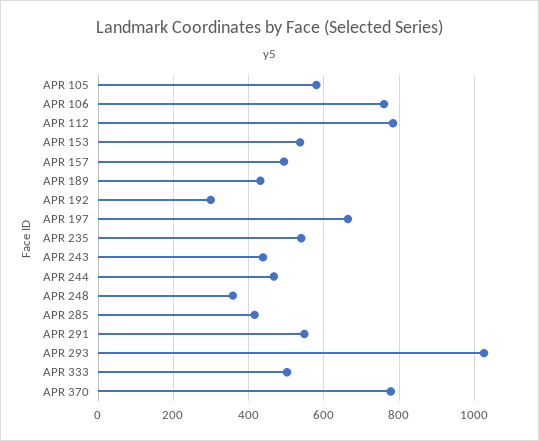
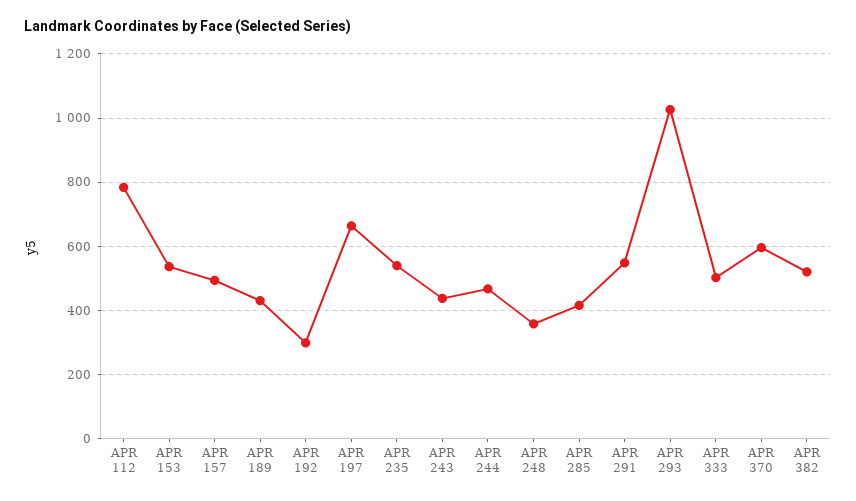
APR 105: 580 -> none
APR 106: 760 -> none
APR 370: 780 -> 600
APR 382: none -> 520

